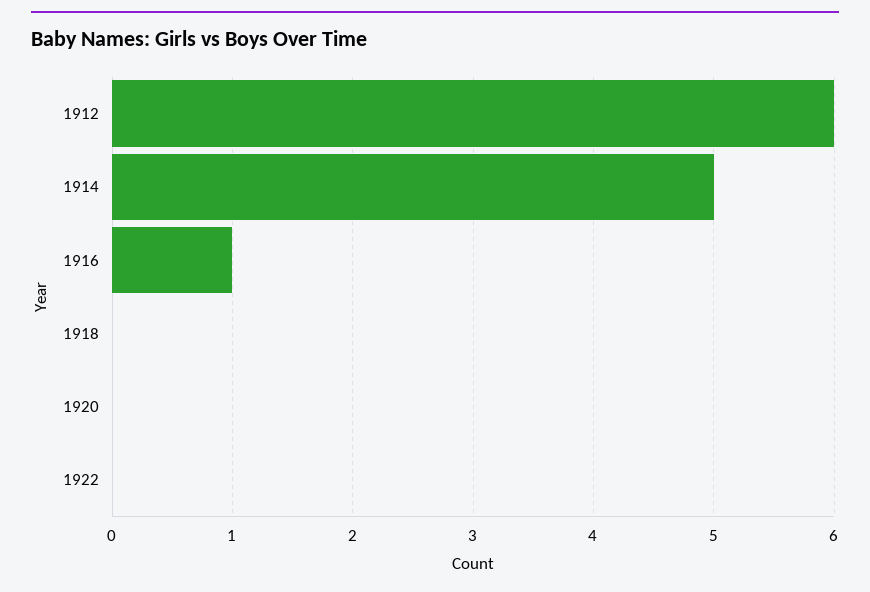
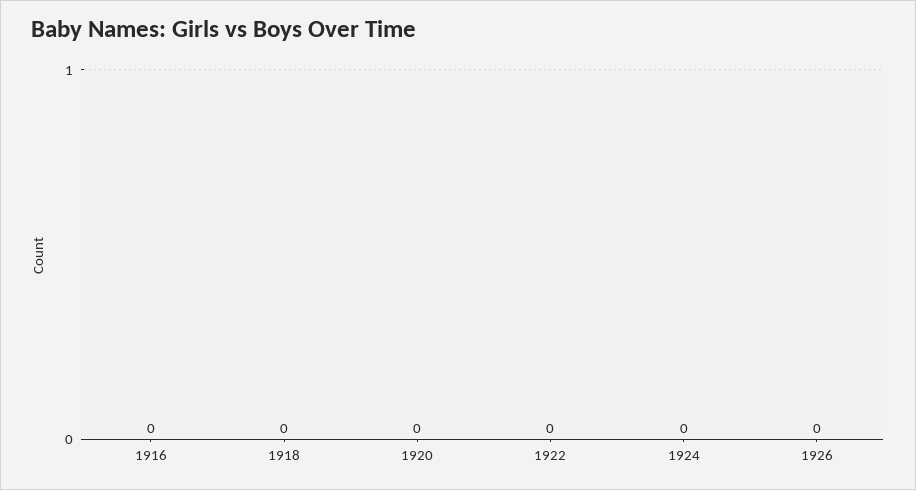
1912: 6 -> none
1914: 5 -> none
1916: 1 -> 0
1924: none -> 0
1926: none -> 0

